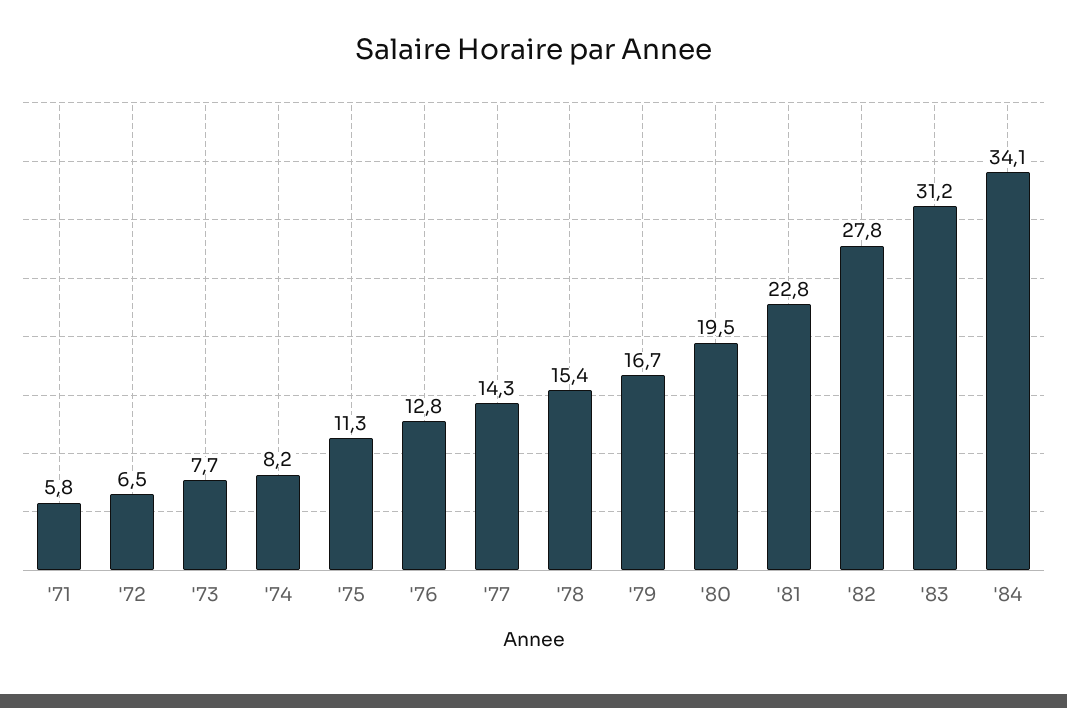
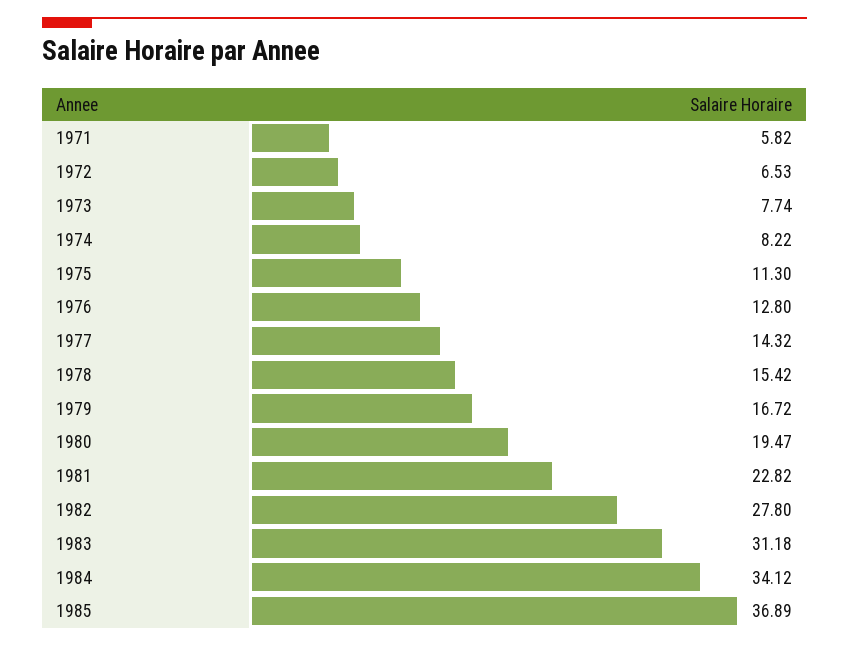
1985: none -> 36.89

